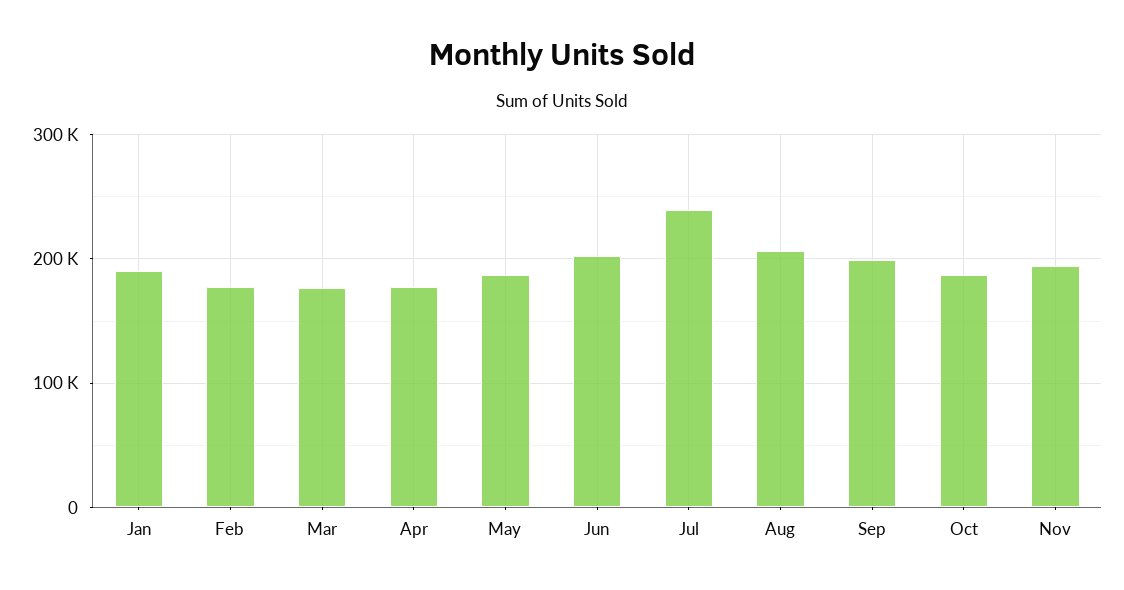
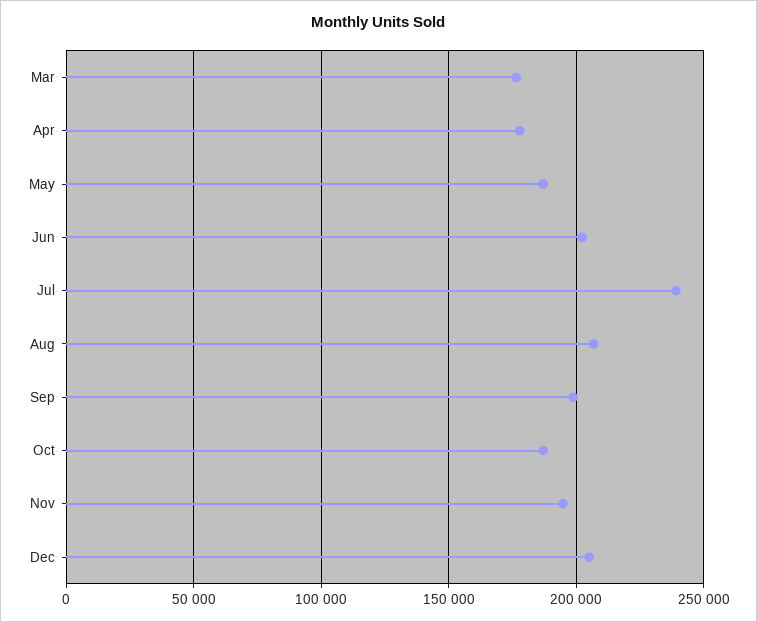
Jan: 190000 -> none
Feb: 180000 -> none
Dec: none -> 205000

